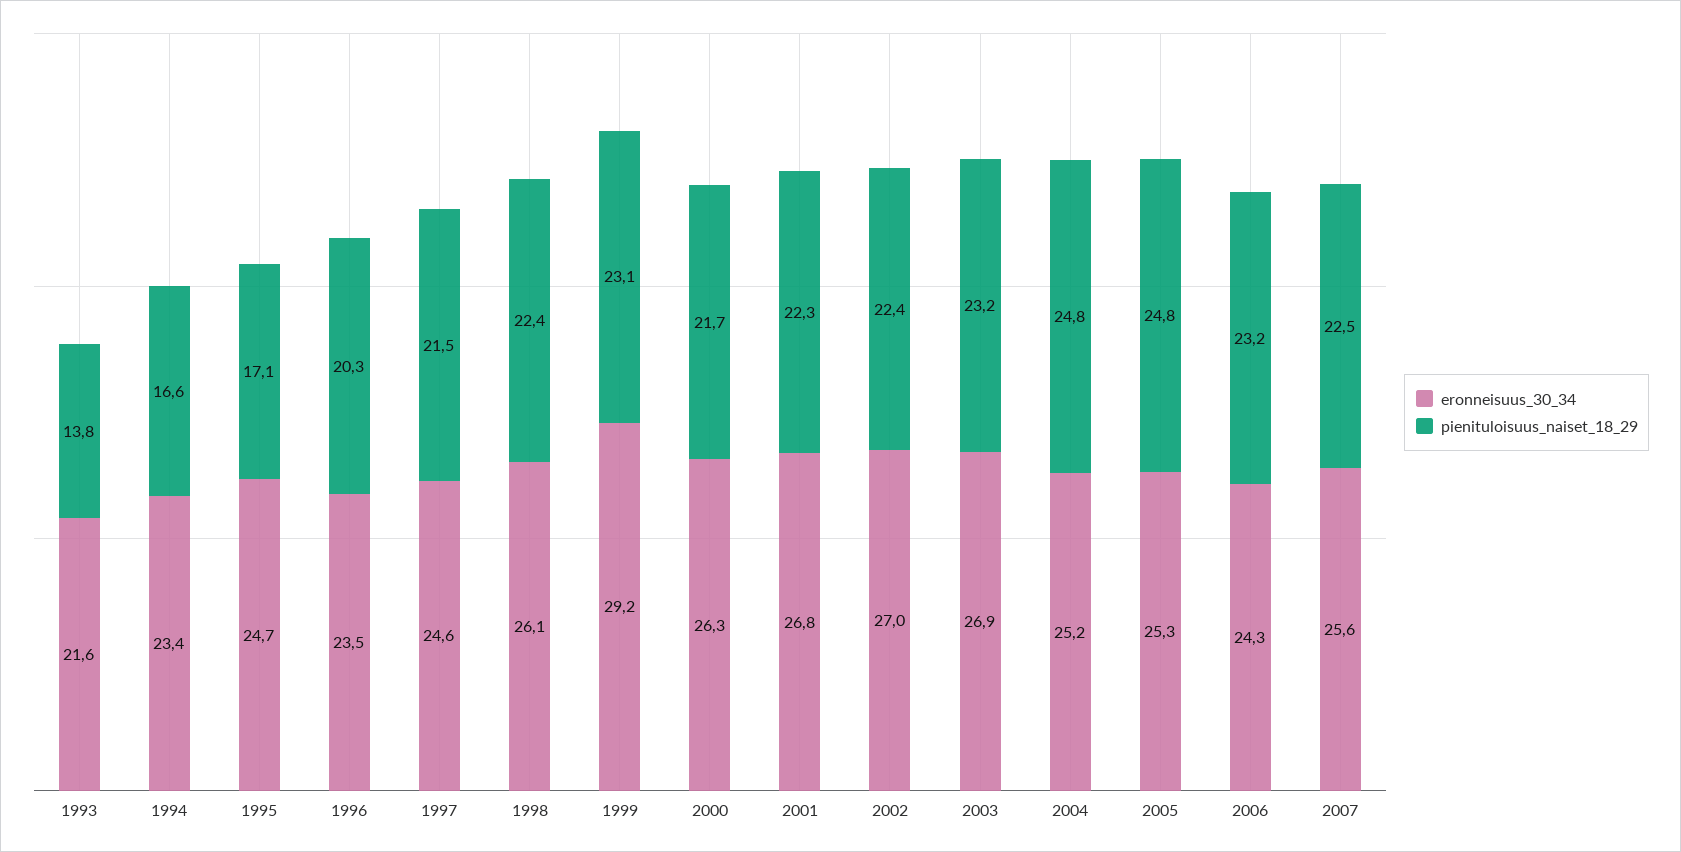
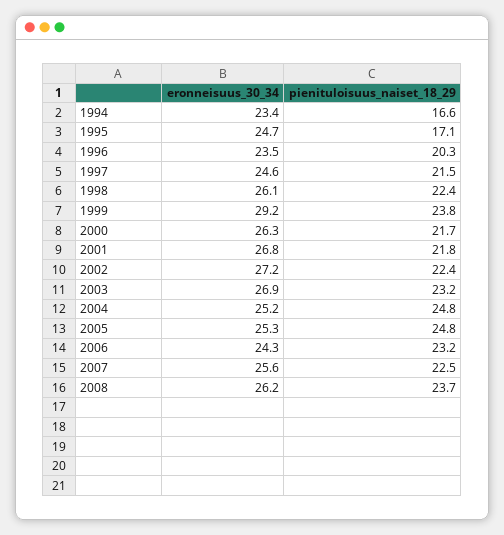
eronneisuus_30_34, 1993: 21.6 -> none
pienituloisuus_naiset_18_29, 1993: 13.8 -> none
pienituloisuus_naiset_18_29, 1999: 23.1 -> 23.8
pienituloisuus_naiset_18_29, 2001: 22.3 -> 21.8
eronneisuus_30_34, 2002: 27 -> 27.2
eronneisuus_30_34, 2008: none -> 26.2
pienituloisuus_naiset_18_29, 2008: none -> 23.7

